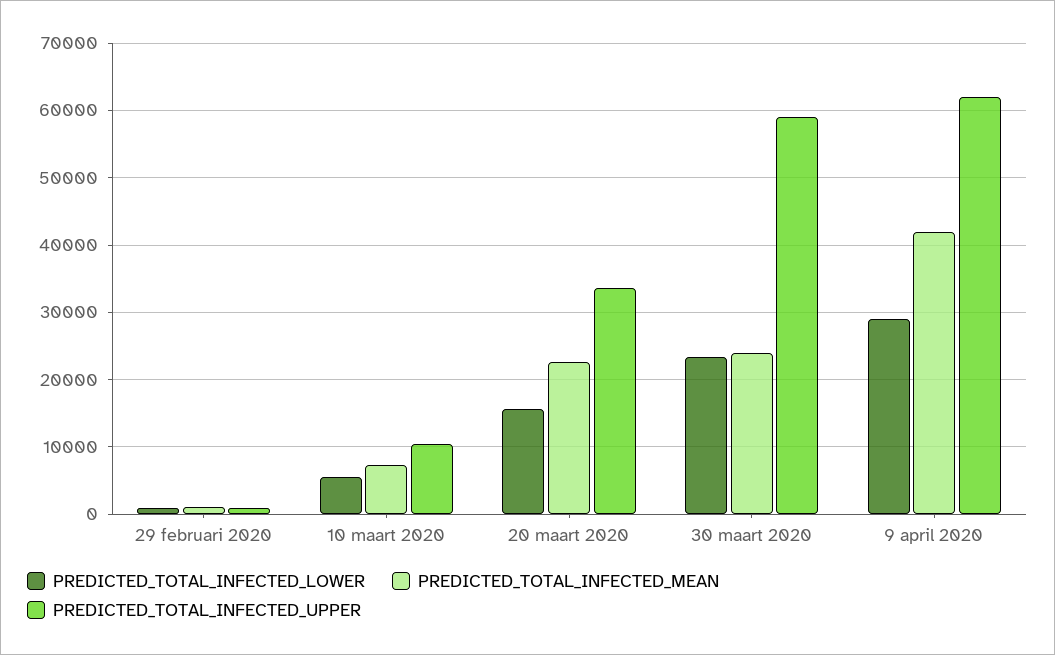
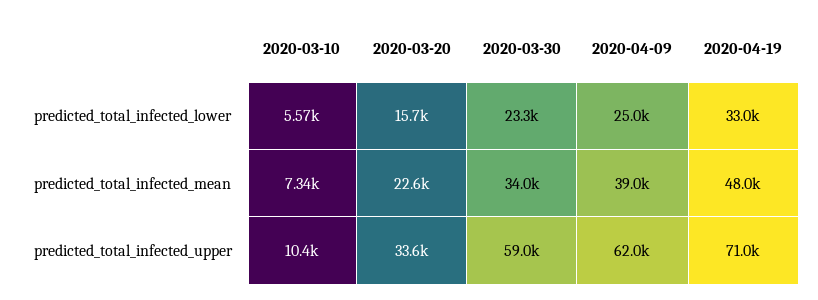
PREDICTED_TOTAL_INFECTED_LOWER, 29 februari 2020: 1000 -> none
PREDICTED_TOTAL_INFECTED_MEAN, 29 februari 2020: 1000 -> none
PREDICTED_TOTAL_INFECTED_UPPER, 29 februari 2020: 1000 -> none
PREDICTED_TOTAL_INFECTED_MEAN, 30 maart 2020: 24000 -> 34000
PREDICTED_TOTAL_INFECTED_LOWER, 9 april 2020: 29000 -> 25000
PREDICTED_TOTAL_INFECTED_MEAN, 9 april 2020: 42000 -> 39000
PREDICTED_TOTAL_INFECTED_LOWER, 2020-04-19: none -> 33000
PREDICTED_TOTAL_INFECTED_MEAN, 2020-04-19: none -> 48000
PREDICTED_TOTAL_INFECTED_UPPER, 2020-04-19: none -> 71000

